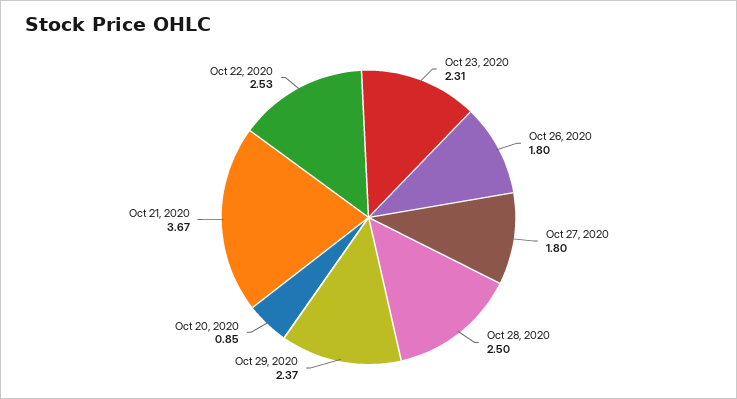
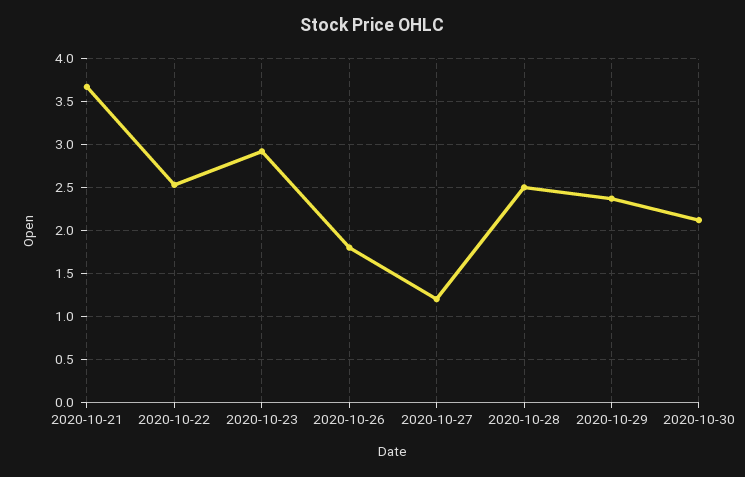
Oct 23, 2020: 2.31 -> 2.9
Oct 27, 2020: 1.8 -> 1.2
Oct 20, 2020: 0.85 -> none
2020-10-30: none -> 2.1

